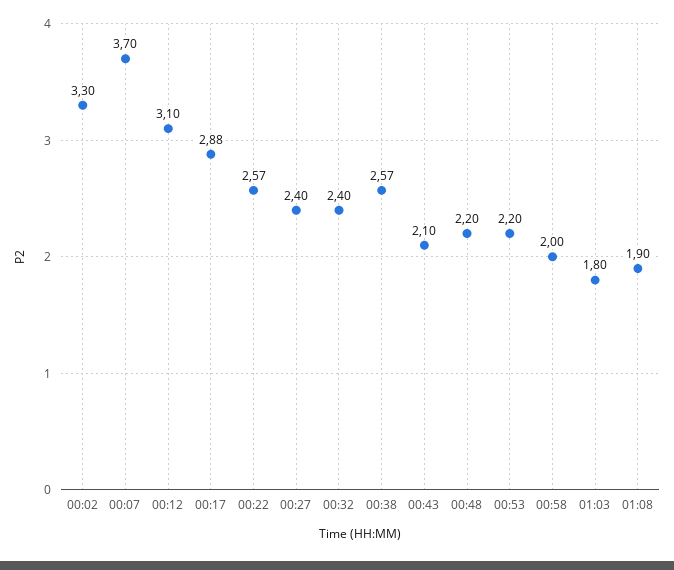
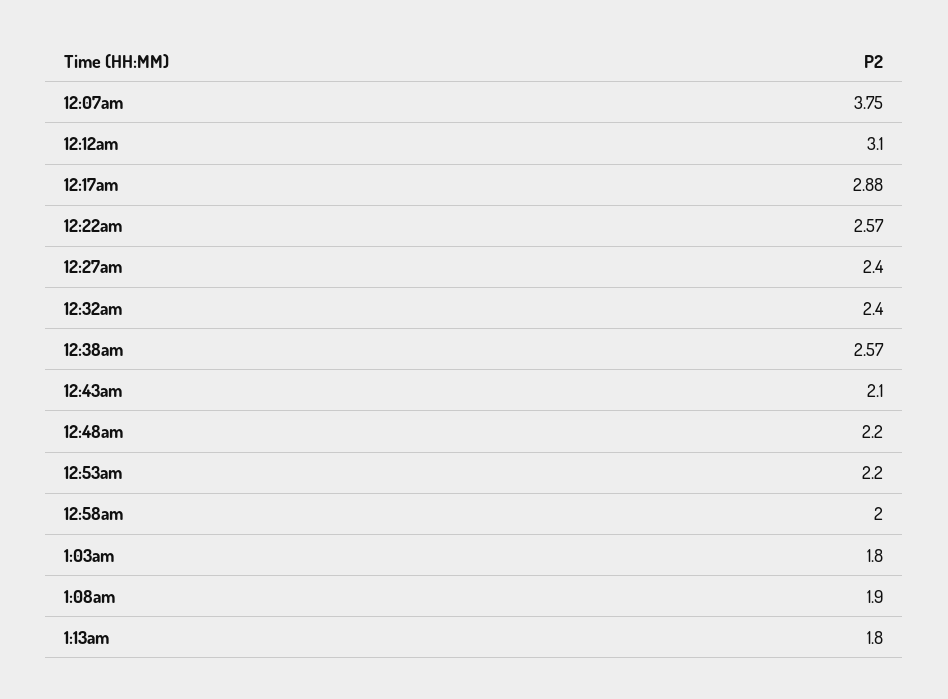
00:02: 3.3 -> none
00:07: 3.7 -> 3.75
1:13am: none -> 1.8

